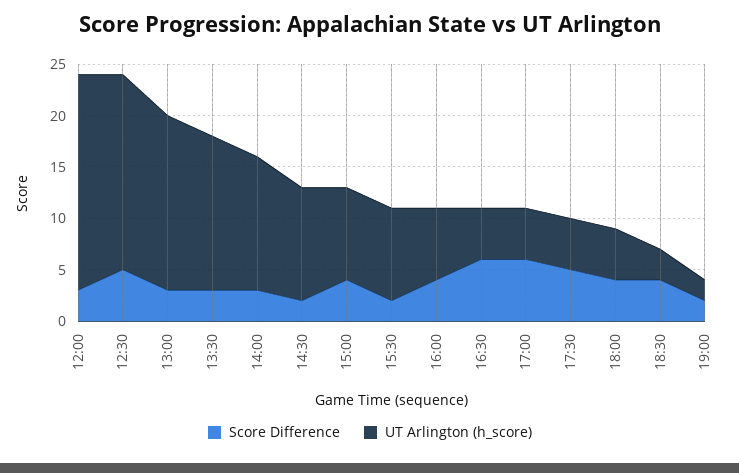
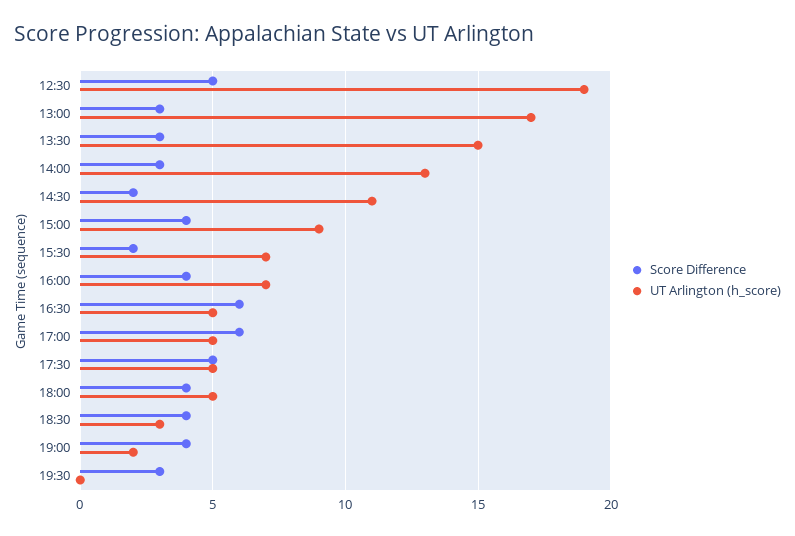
Score Difference, 12:00: 3 -> none
UT Arlington (h_score), 12:00: 21 -> none
UT Arlington (h_score), 15:30: 9 -> 7
Score Difference, 19:00: 2 -> 4
Score Difference, 19:30: none -> 3
UT Arlington (h_score), 19:30: none -> 0

